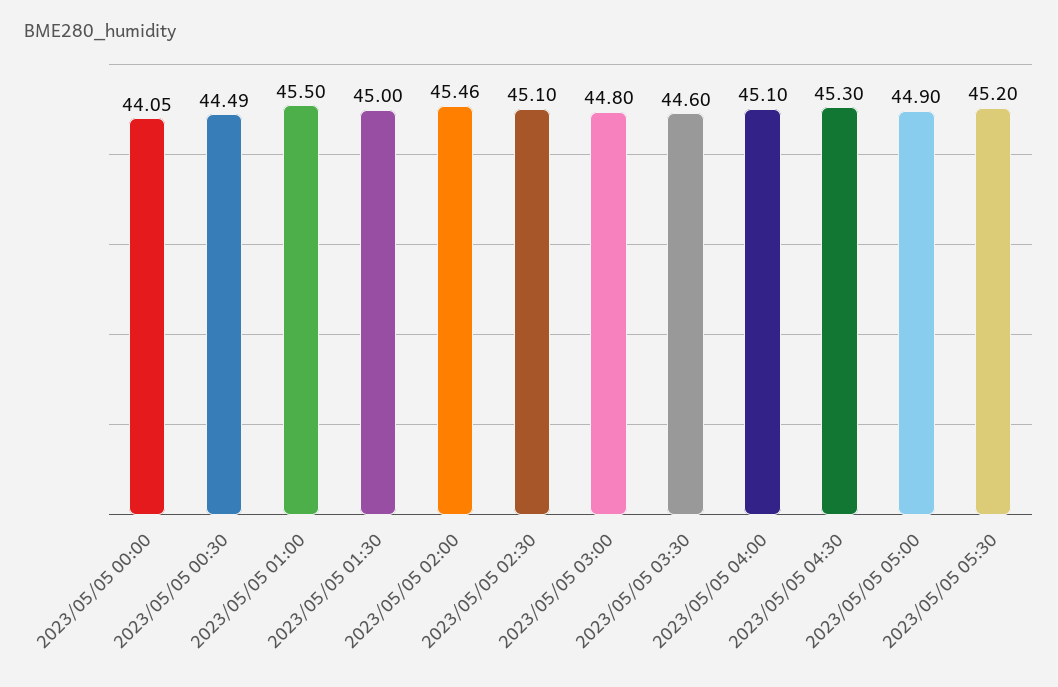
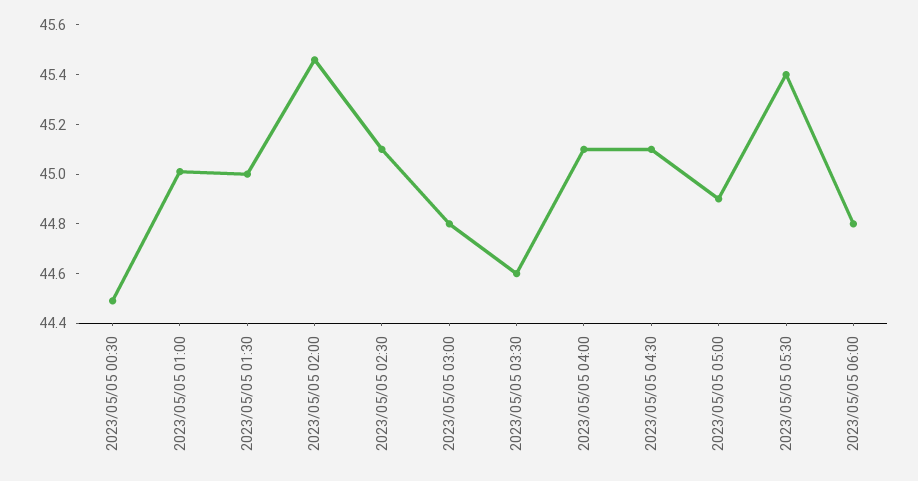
2023/05/05 00:00: 44.05 -> none
2023/05/05 01:00: 45.5 -> 45
2023/05/05 04:30: 45.3 -> 45.1
2023/05/05 05:30: 45.2 -> 45.4
2023/05/05 06:00: none -> 44.8

